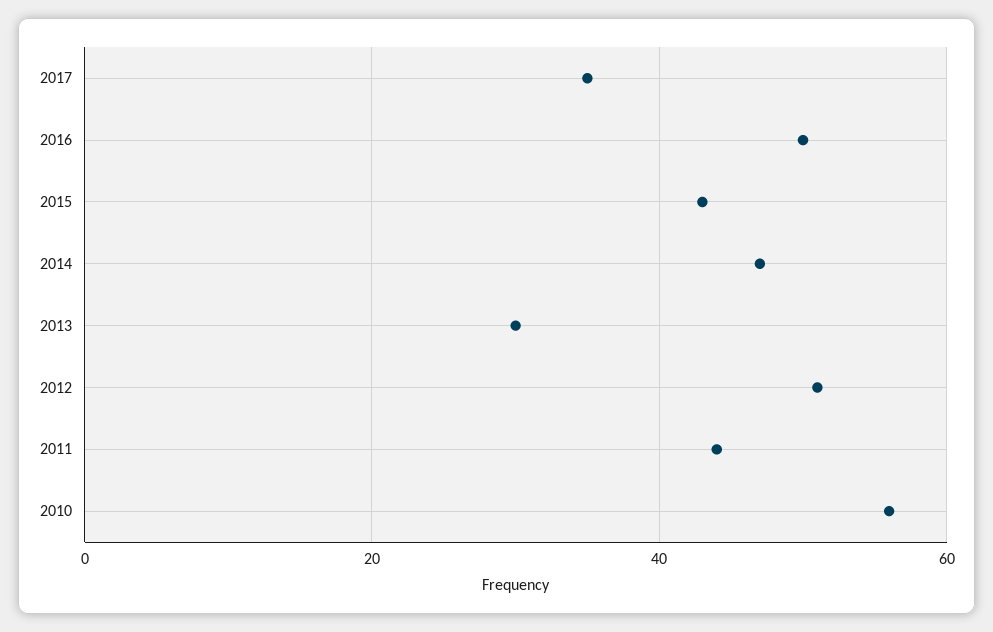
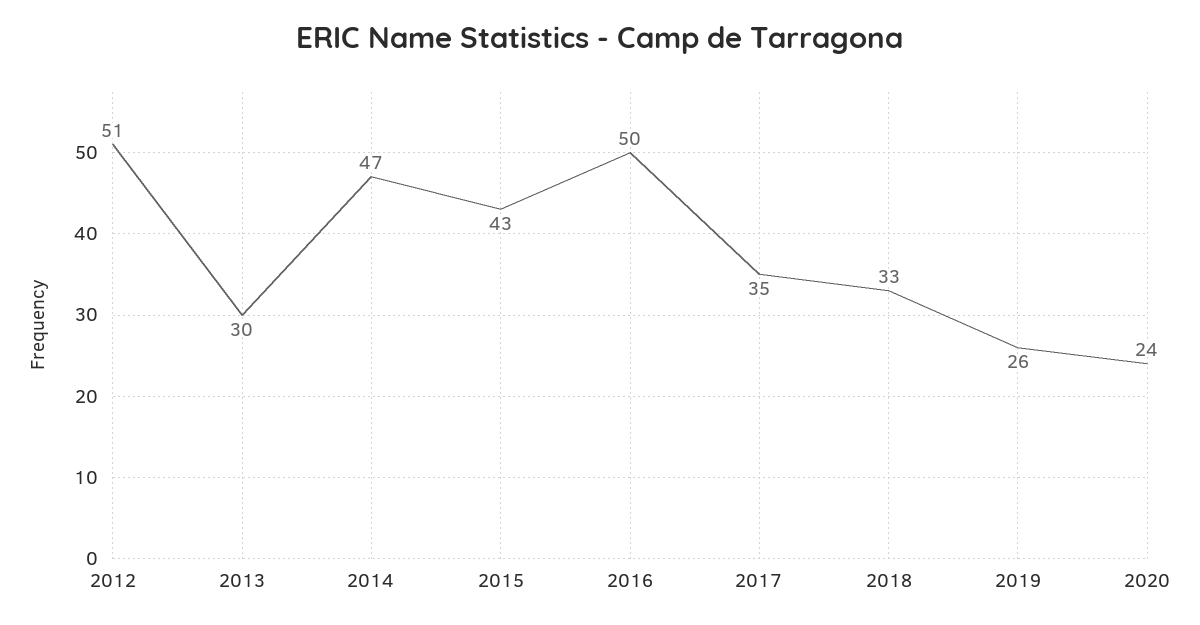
2011: 45 -> none
2010: 55 -> none
2018: none -> 33
2019: none -> 26
2020: none -> 24

